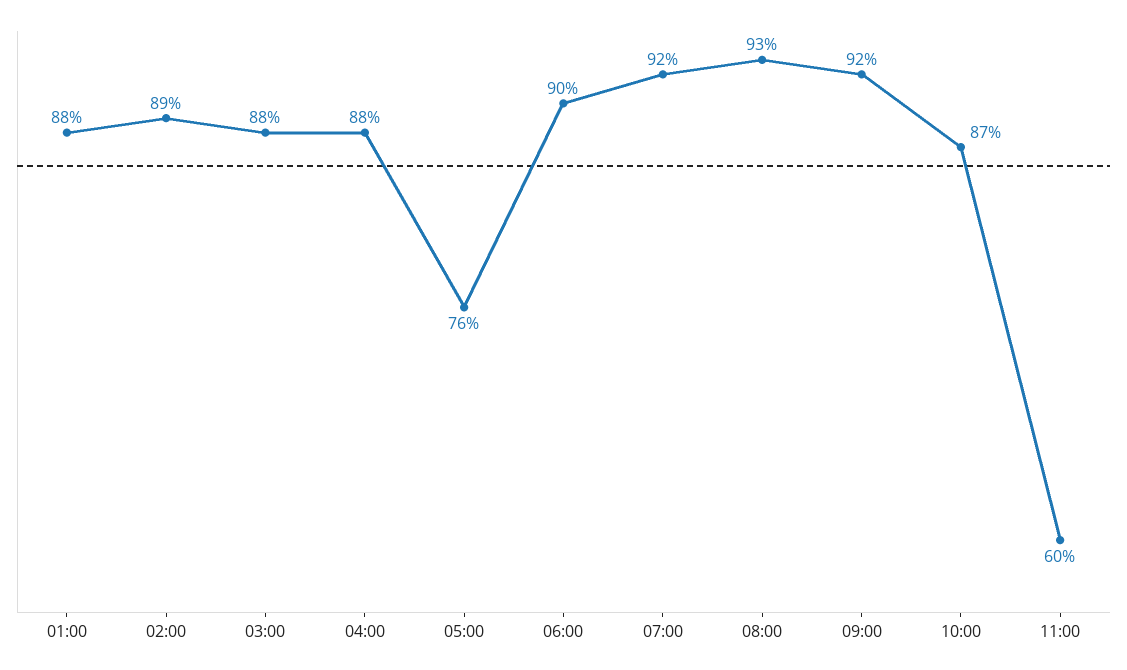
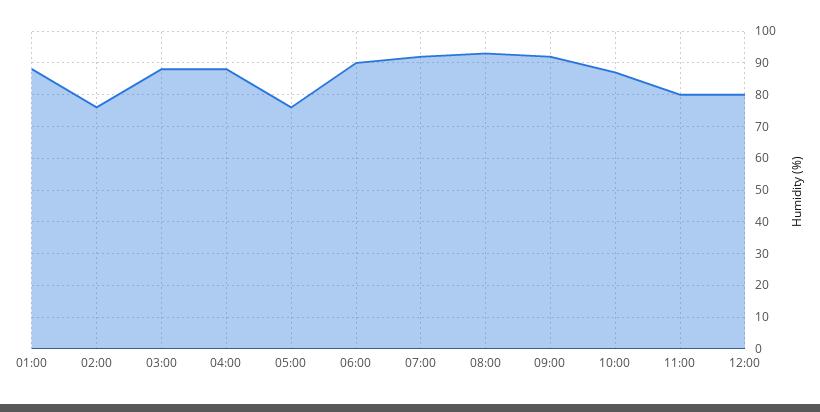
02:00: 89 -> 75
11:00: 60 -> 80
12:00: none -> 80

